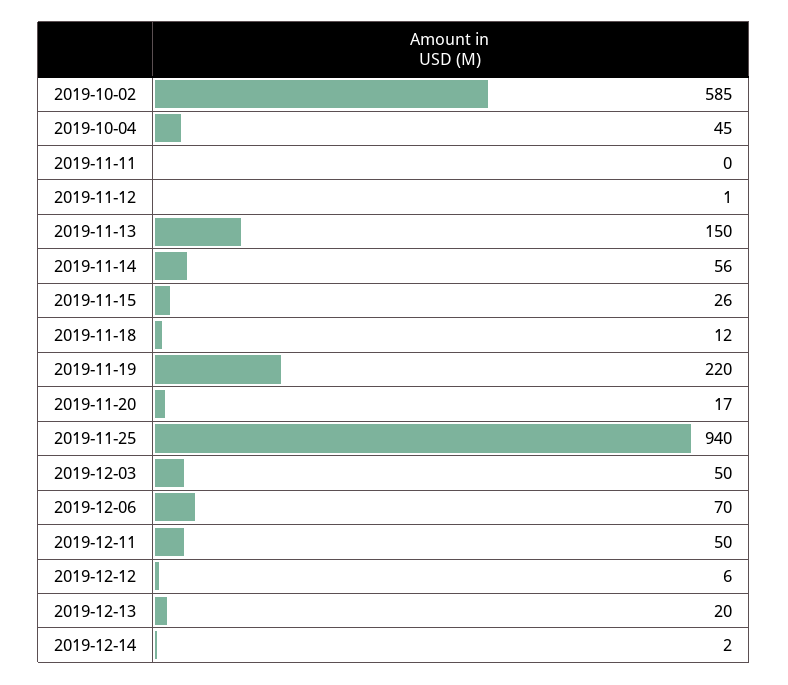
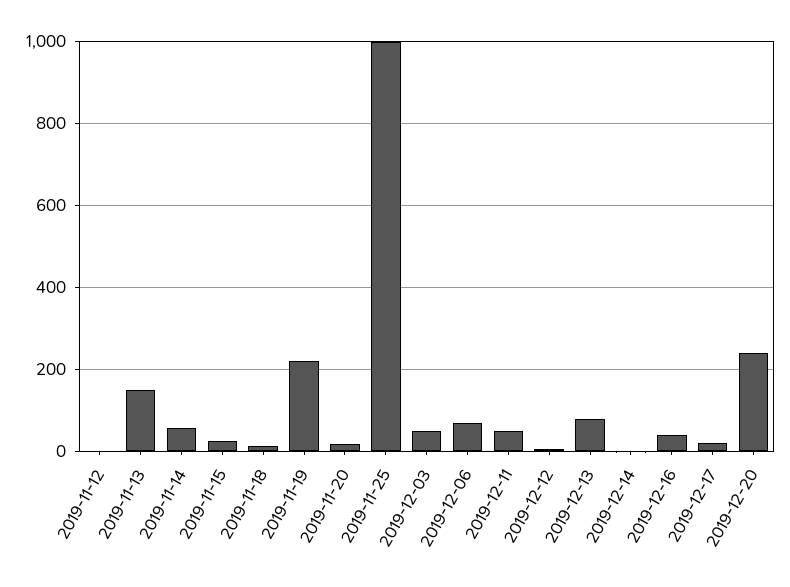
2019-10-02: 585 -> none
2019-10-04: 45 -> none
2019-11-11: 0 -> none
2019-11-25: 940 -> 1000
2019-12-13: 20 -> 80
2019-12-16: none -> 40
2019-12-17: none -> 20
2019-12-20: none -> 240

